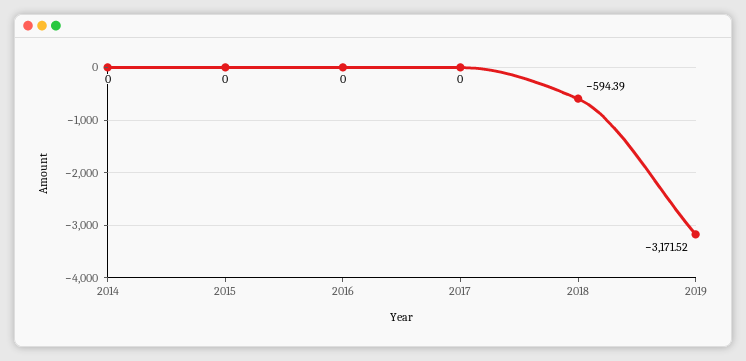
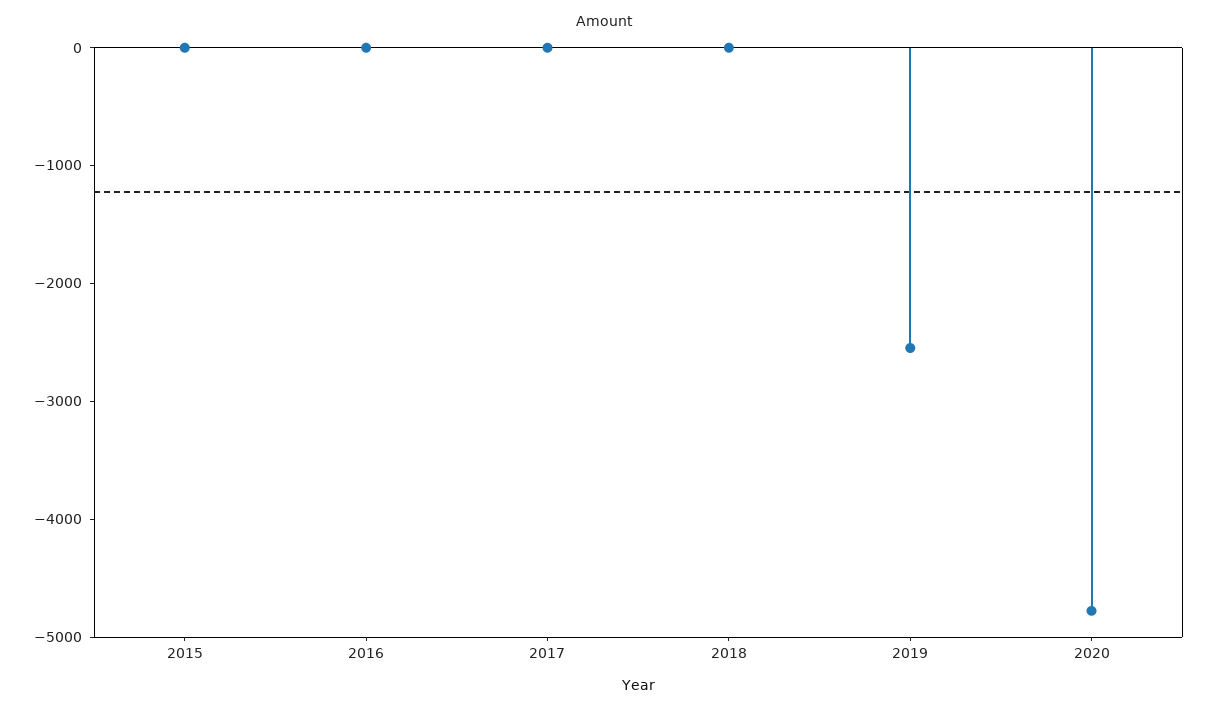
2014: 0 -> none
2018: -594.39 -> 0
2019: -3171.52 -> -2600
2020: none -> -4800

